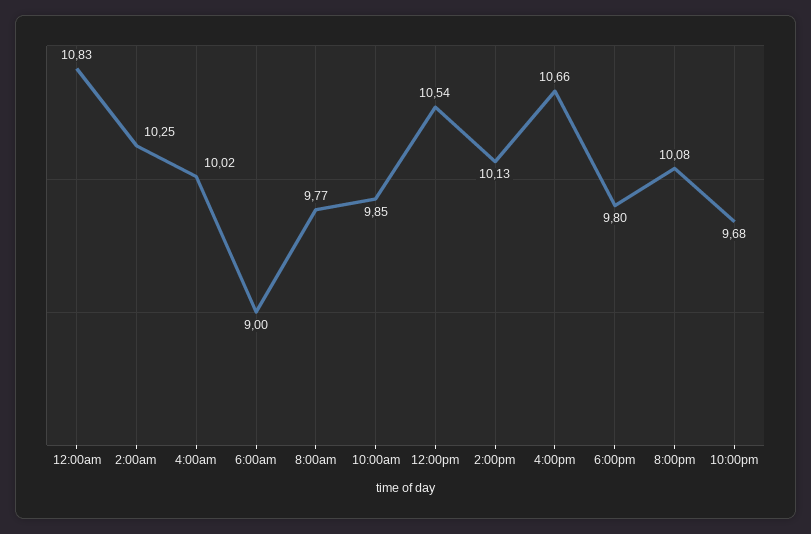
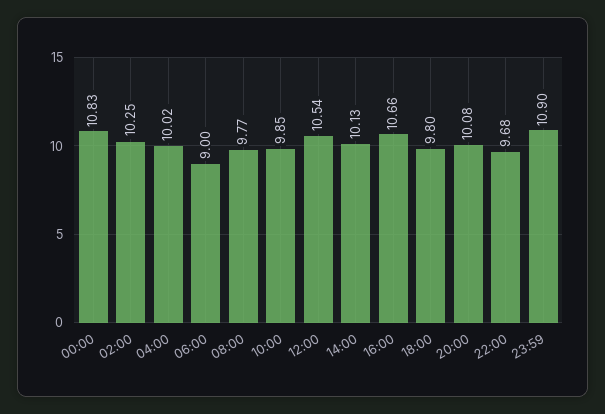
23:59: none -> 10.9

